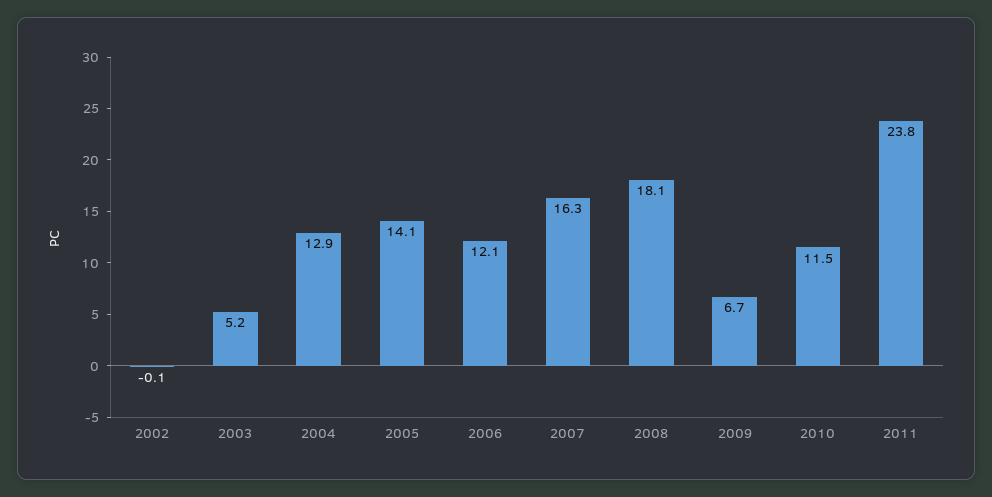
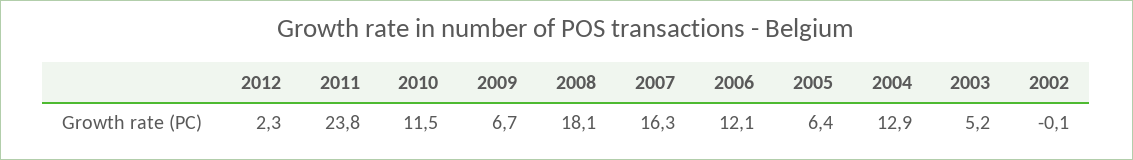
2005: 14.1 -> 6.4
2012: none -> 2.3

